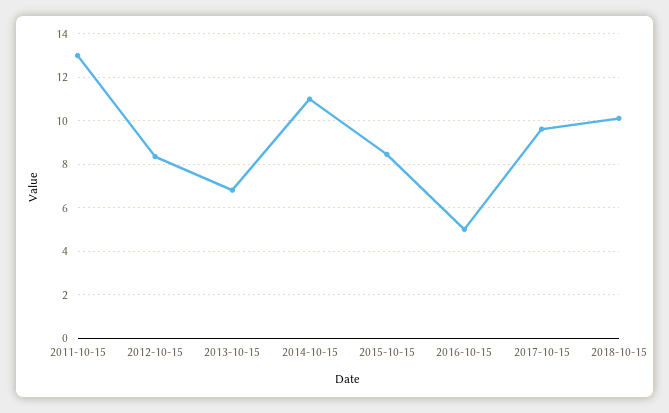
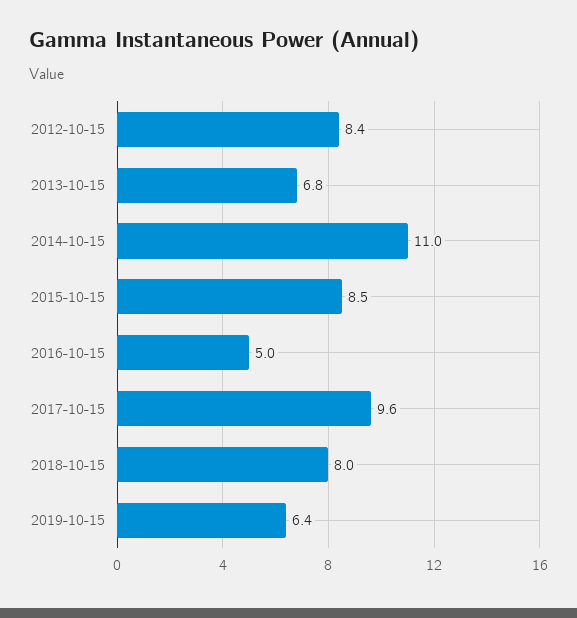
2011-10-15: 13 -> none
2018-10-15: 10 -> 8
2019-10-15: none -> 6.4

